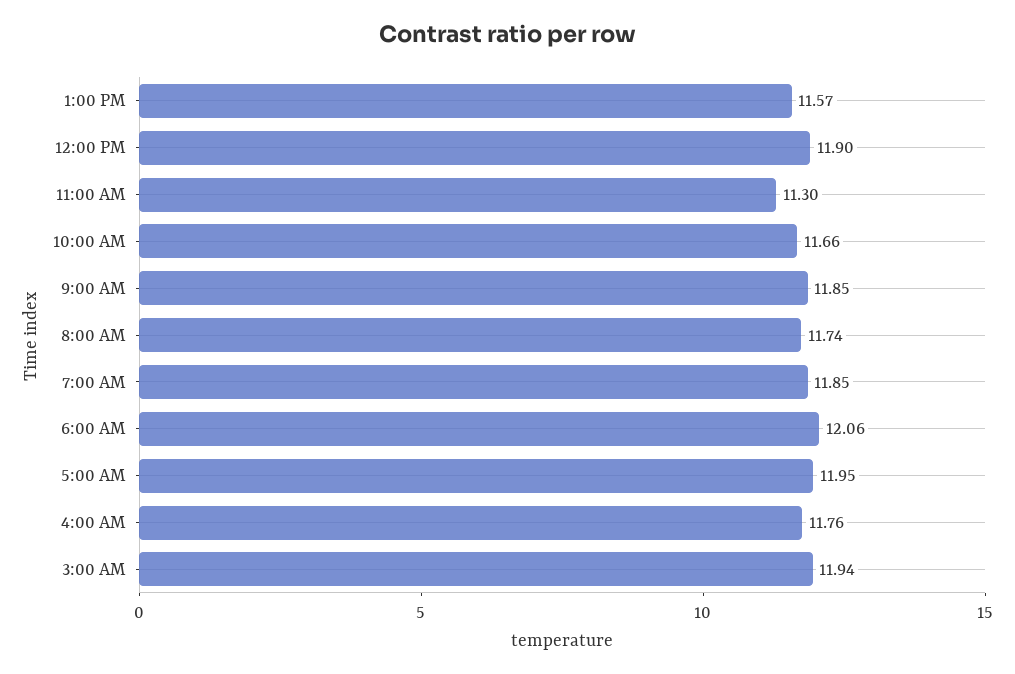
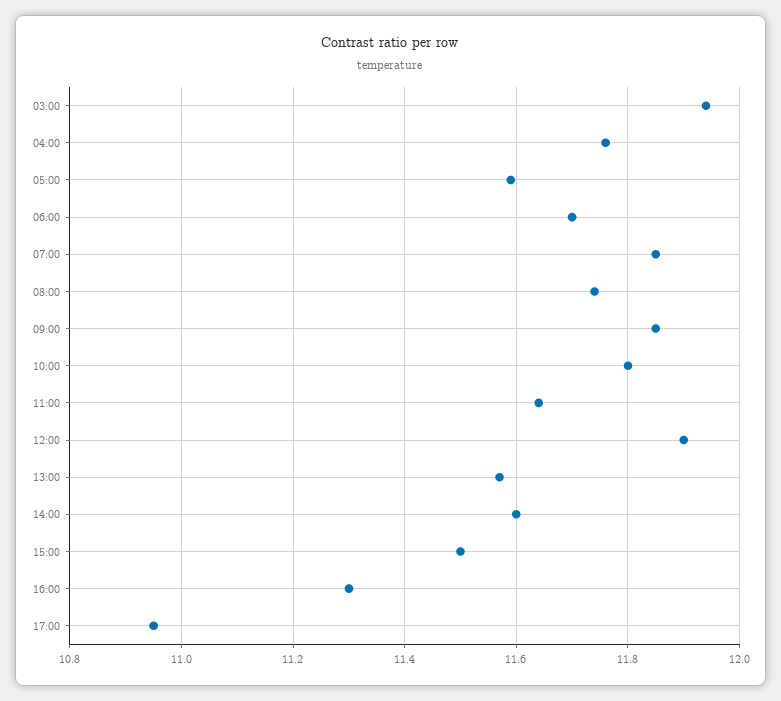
11:00 AM: 11.3 -> 11.65
10:00 AM: 11.66 -> 11.8
6:00 AM: 12.06 -> 11.7
5:00 AM: 11.95 -> 11.6
14:00: none -> 11.6
15:00: none -> 11.5
16:00: none -> 11.3
17:00: none -> 10.95

